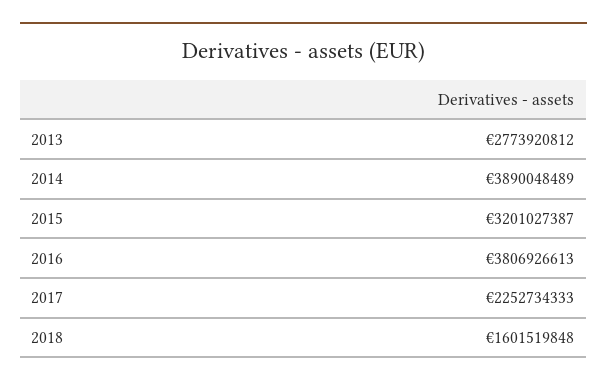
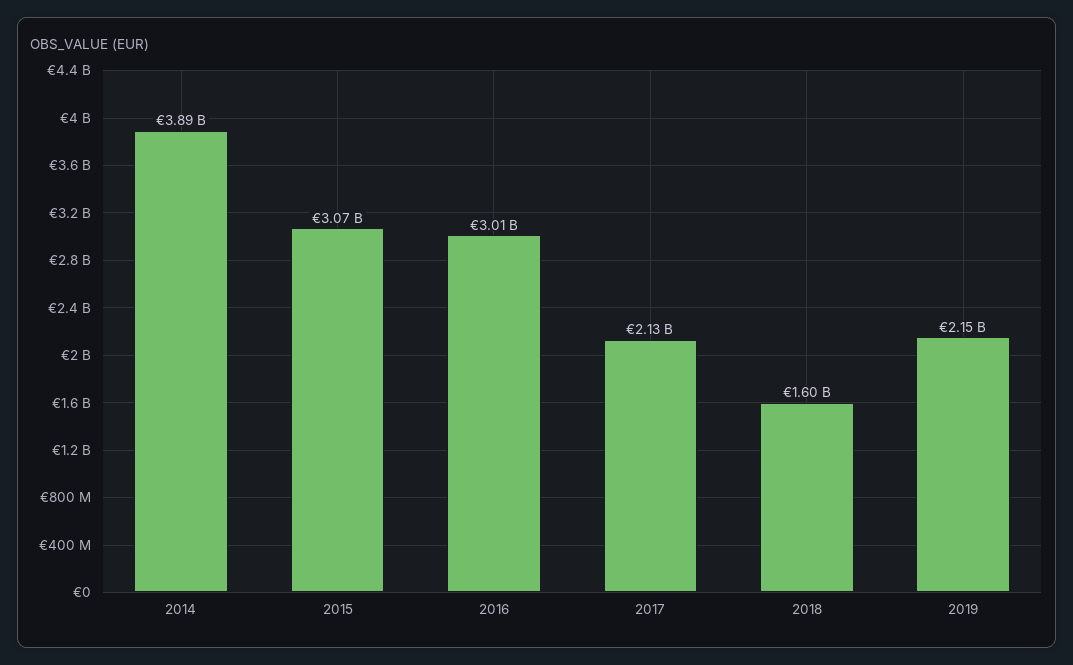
2013: 2773920812 -> none
2015: 3201027387 -> 3070000000
2016: 3806926613 -> 3010000000
2017: 2252734333 -> 2130000000
2019: none -> 2150000000

